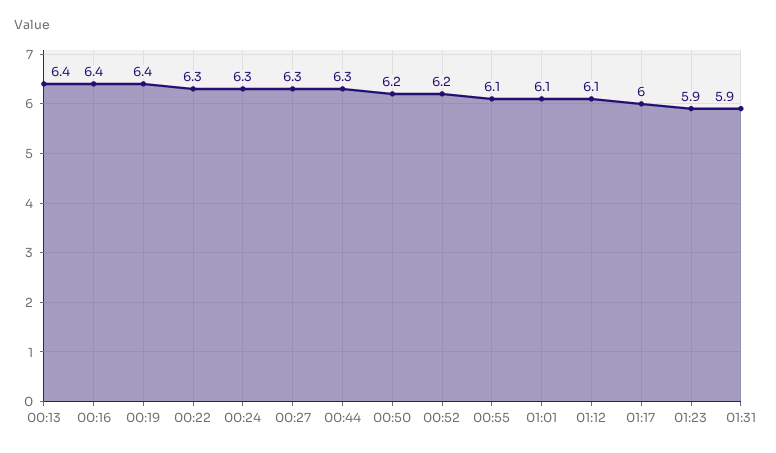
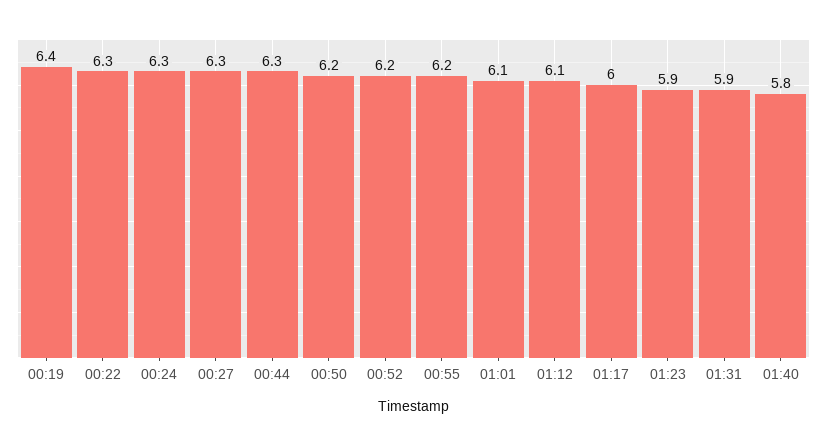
00:13: 6.4 -> none
00:16: 6.4 -> none
00:55: 6.1 -> 6.2
01:40: none -> 5.8

